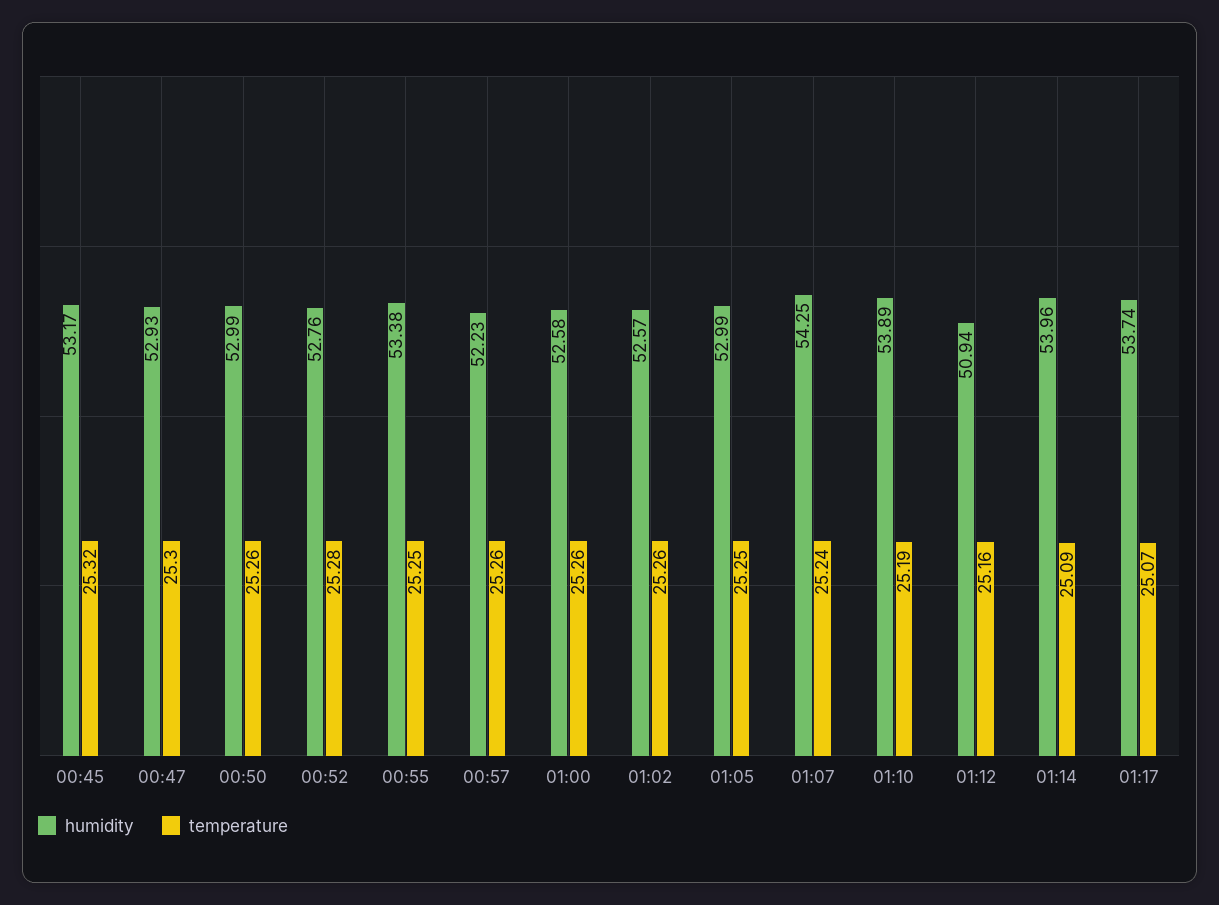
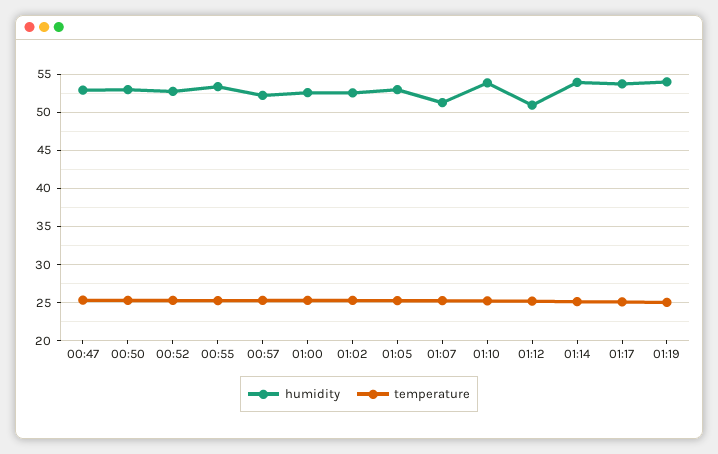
humidity, 00:45: 53.17 -> none
temperature, 00:45: 25.32 -> none
humidity, 01:07: 54.25 -> 51
humidity, 01:19: none -> 54
temperature, 01:19: none -> 25

